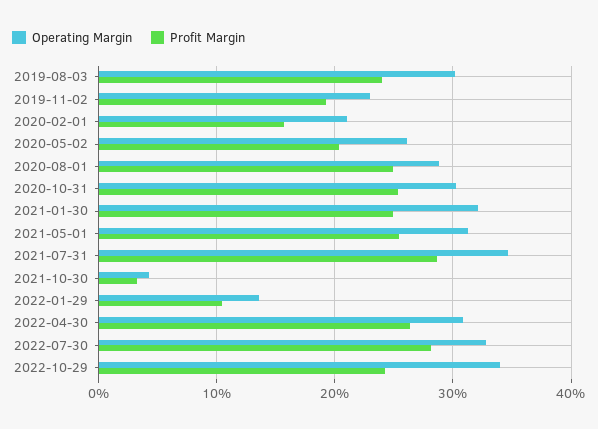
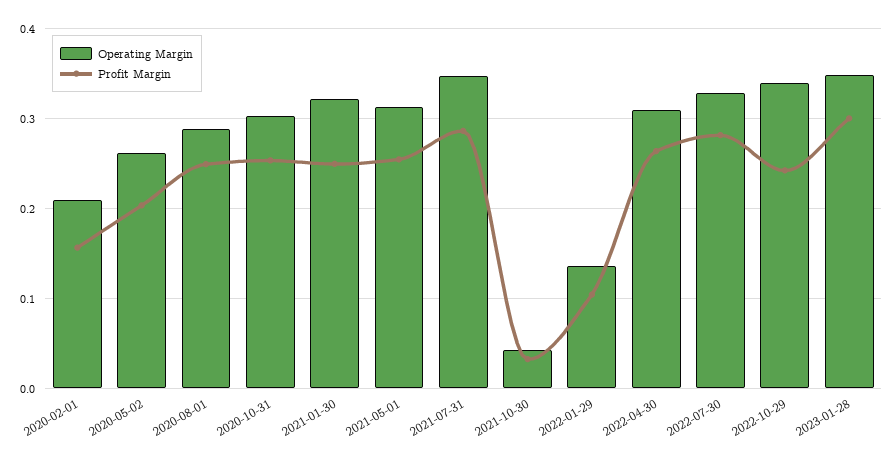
Operating Margin, 2019-08-03: 0.3 -> none
Profit Margin, 2019-08-03: 0.24 -> none
Operating Margin, 2019-11-02: 0.23 -> none
Profit Margin, 2019-11-02: 0.19 -> none
Operating Margin, 2023-01-28: none -> 0.35
Profit Margin, 2023-01-28: none -> 0.3

